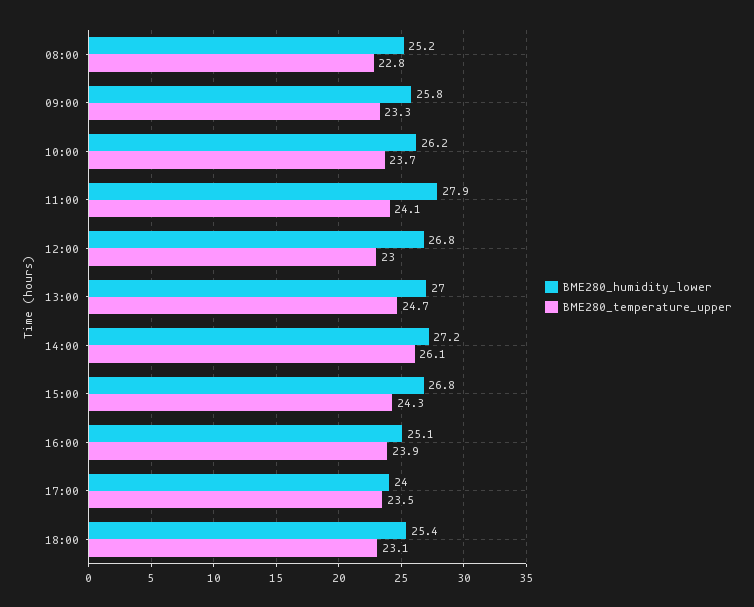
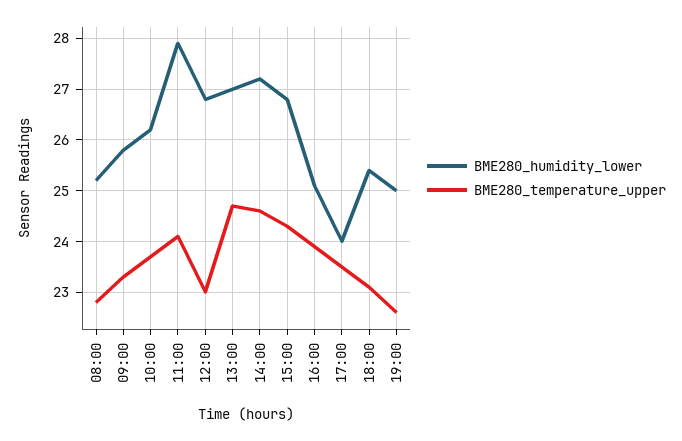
BME280_temperature_upper, 14:00: 26.1 -> 24.5
BME280_humidity_lower, 19:00: none -> 25
BME280_temperature_upper, 19:00: none -> 22.5

